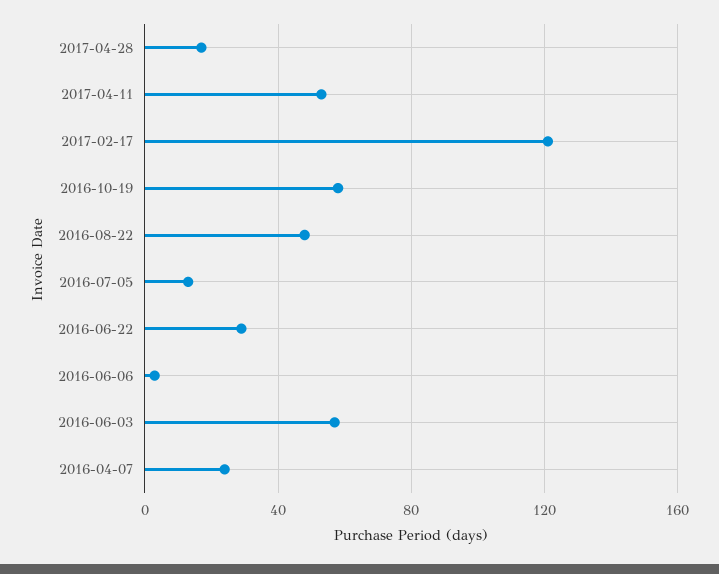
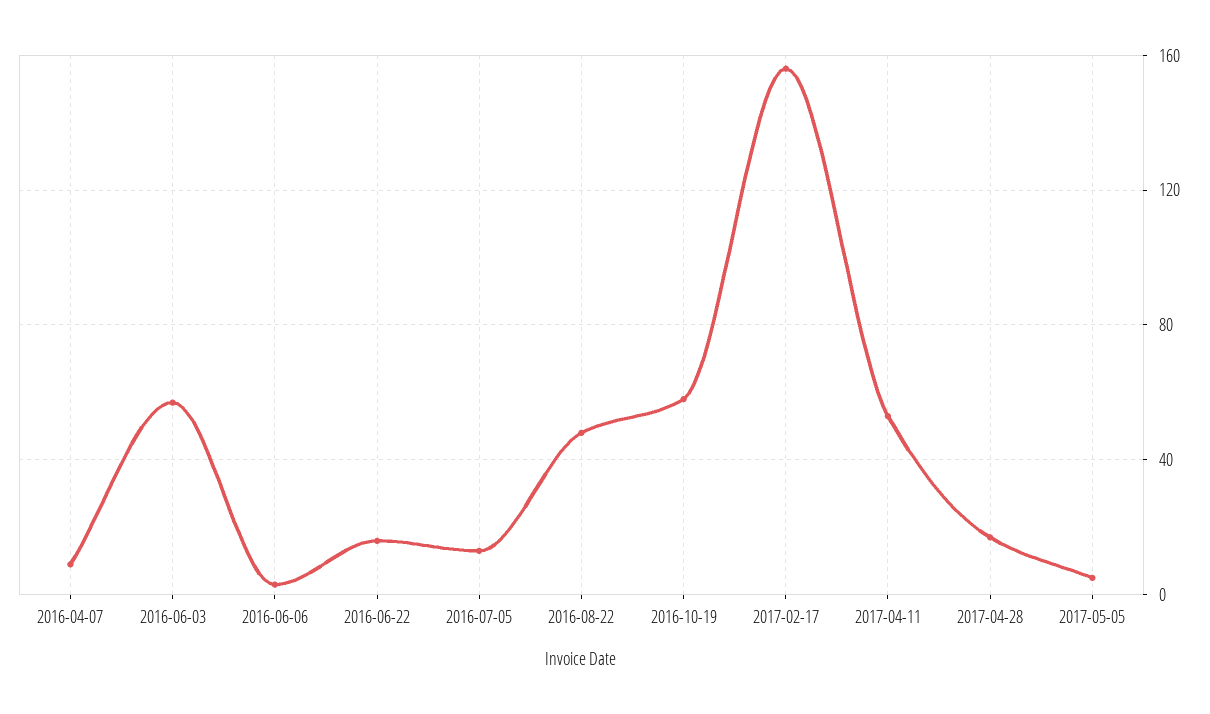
2017-02-17: 120 -> 155
2016-06-22: 30 -> 15
2016-04-07: 25 -> 10
2017-05-05: none -> 5

